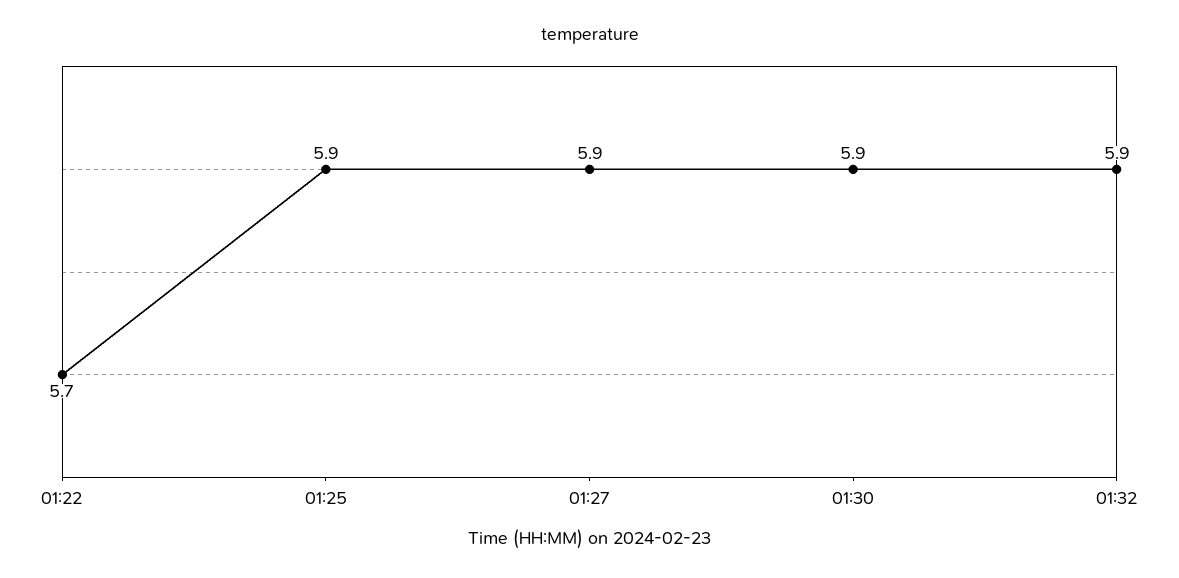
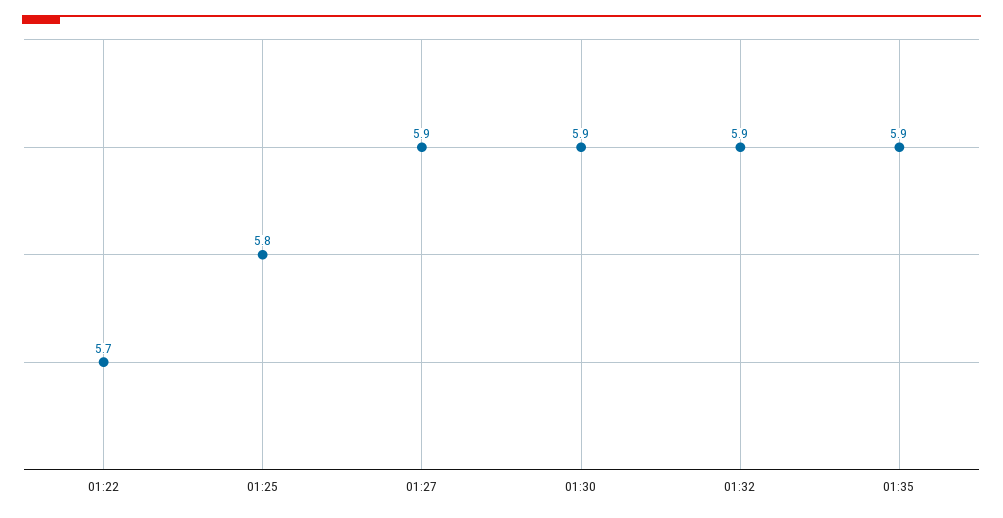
01:25: 5.9 -> 5.8
01:35: none -> 5.9

